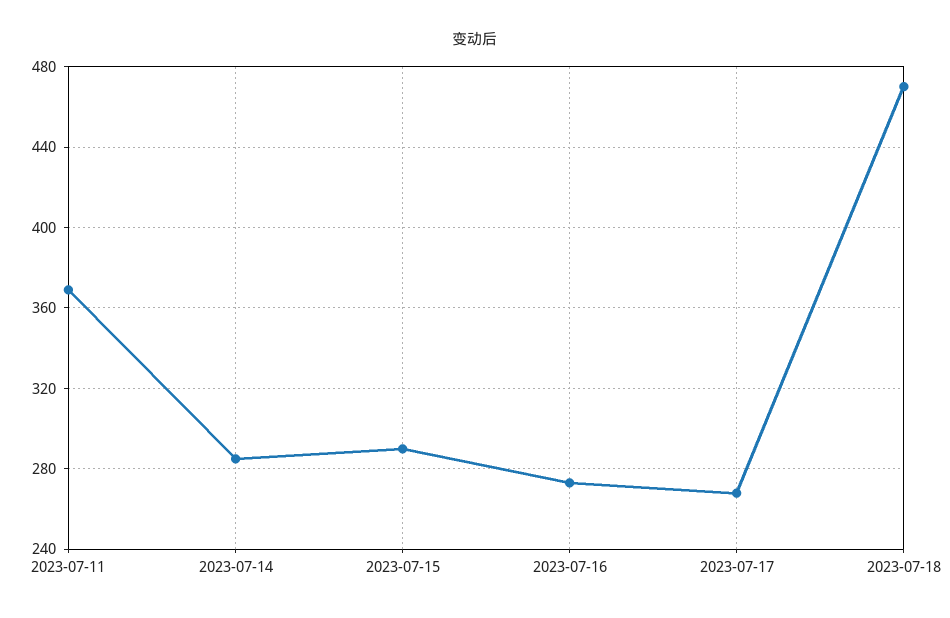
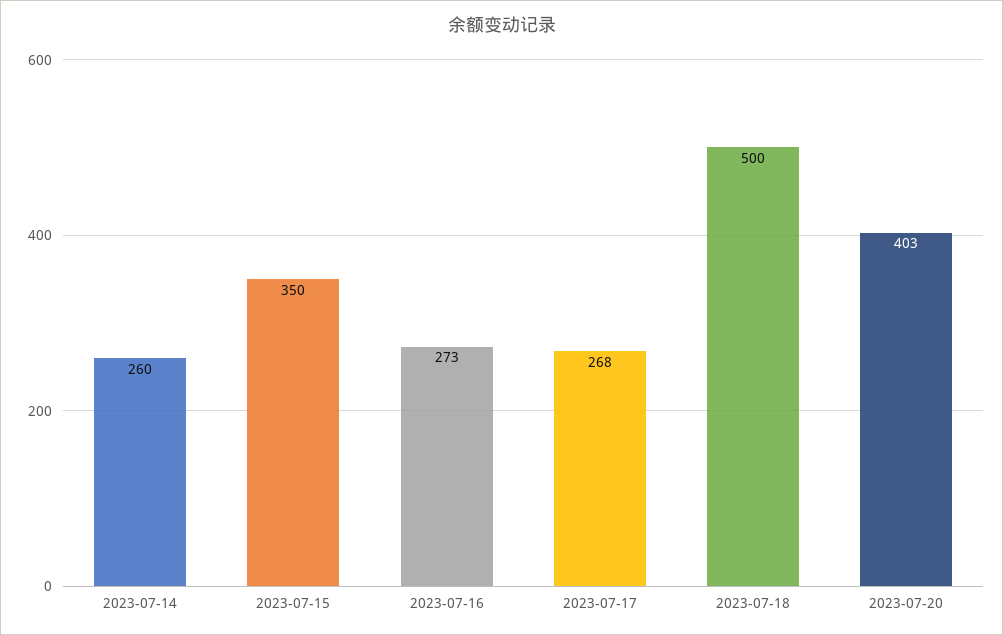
2023-07-11: 370 -> none
2023-07-14: 285 -> 260
2023-07-15: 290 -> 350
2023-07-18: 470 -> 500
2023-07-20: none -> 403

